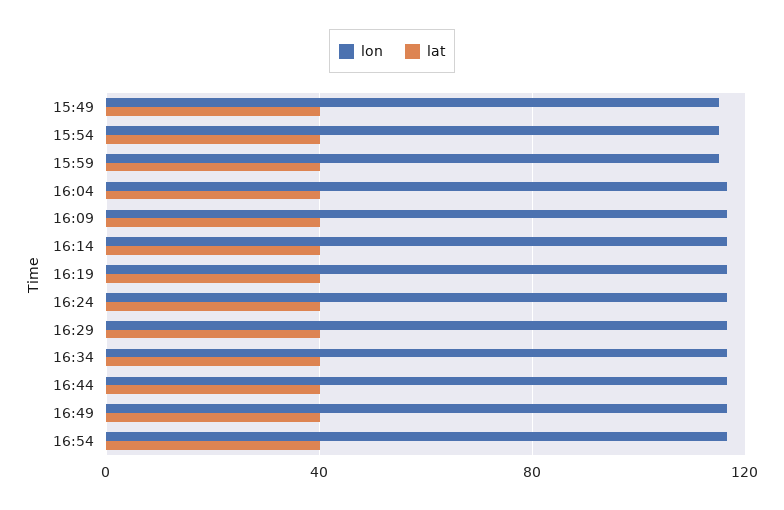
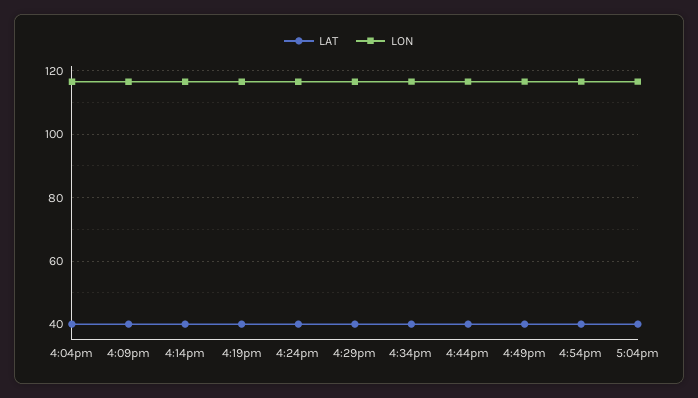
lon, 15:49: 115 -> none
lat, 15:49: 40 -> none
lon, 15:54: 115 -> none
lat, 15:54: 40 -> none
lon, 15:59: 115 -> none
lat, 15:59: 40 -> none
lat, 5:04pm: none -> 40
lon, 5:04pm: none -> 116

